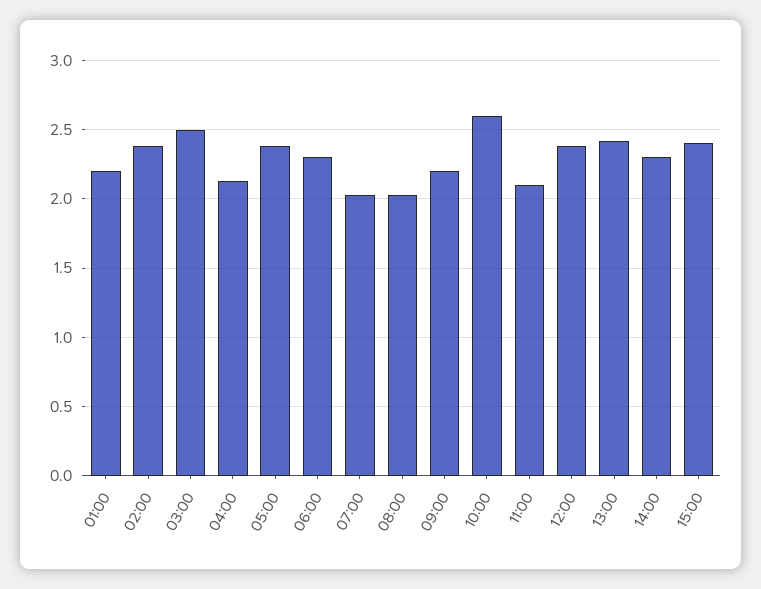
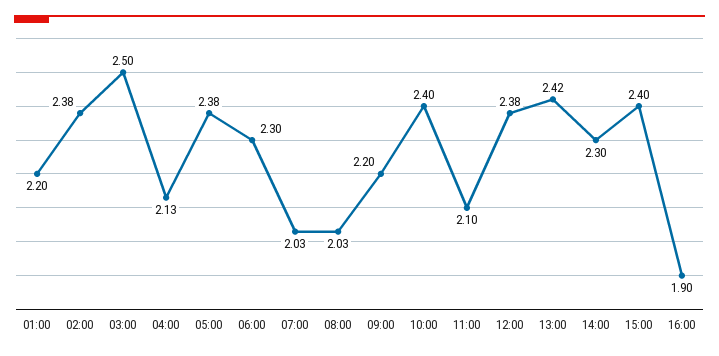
10:00: 2.6 -> 2.4
16:00: none -> 1.9

